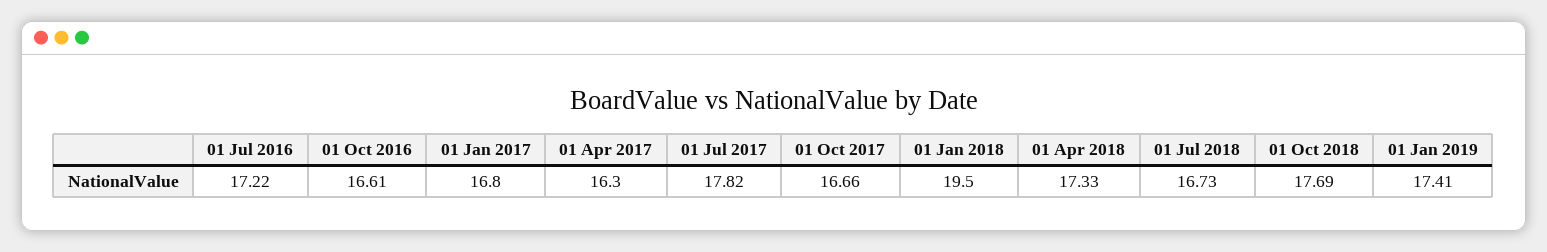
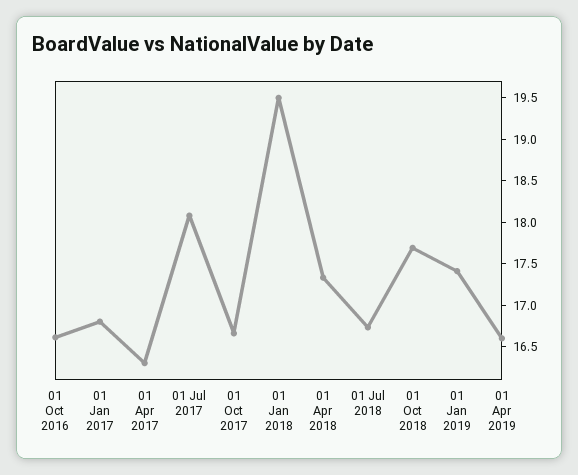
01 Jul 2016: 17.22 -> none
01 Jul 2017: 17.82 -> 18.1
01 Apr 2019: none -> 16.6

